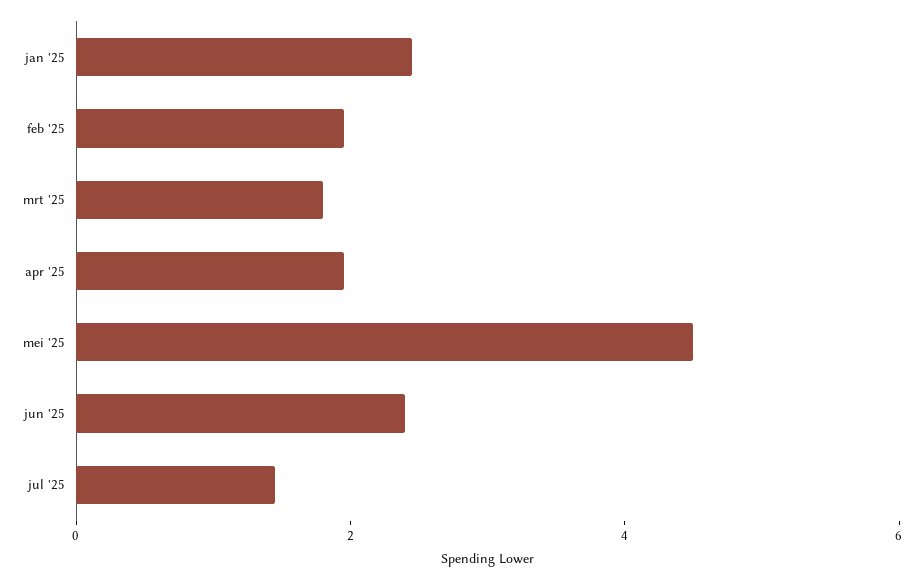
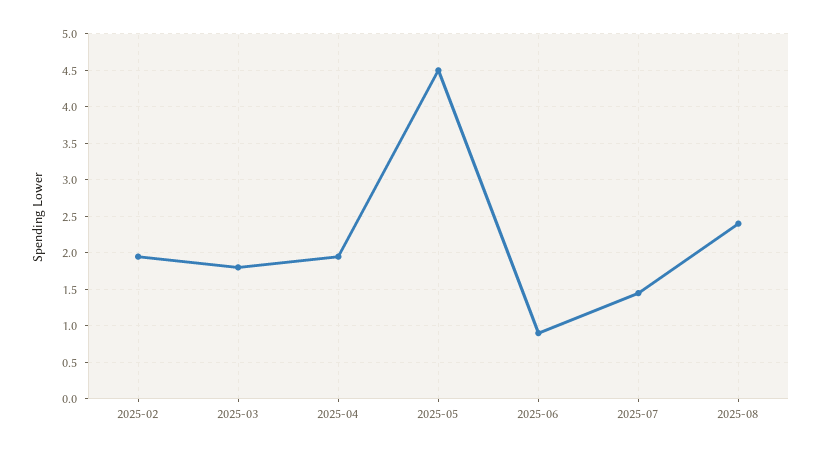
jan '25: 2.5 -> none
jun '25: 2.5 -> 0.9
2025-08: none -> 2.4

